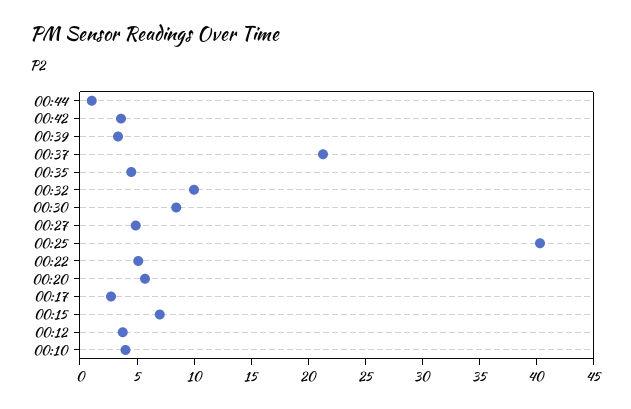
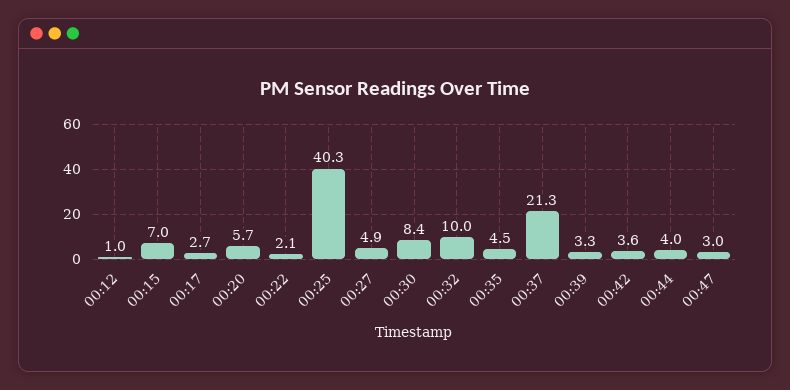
00:44: 1 -> 4
00:22: 5 -> 2.1
00:12: 4 -> 1
00:10: 4 -> none
00:47: none -> 3

